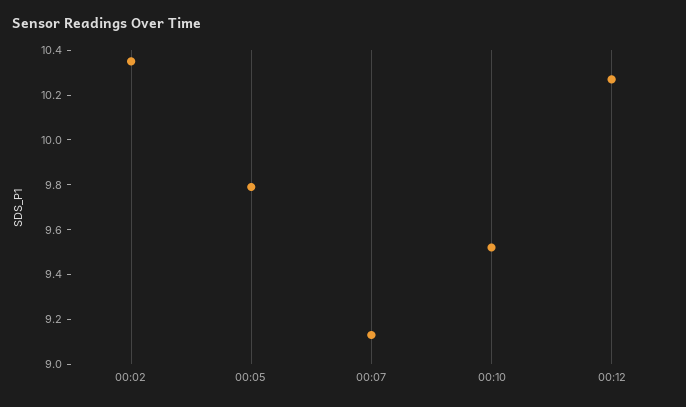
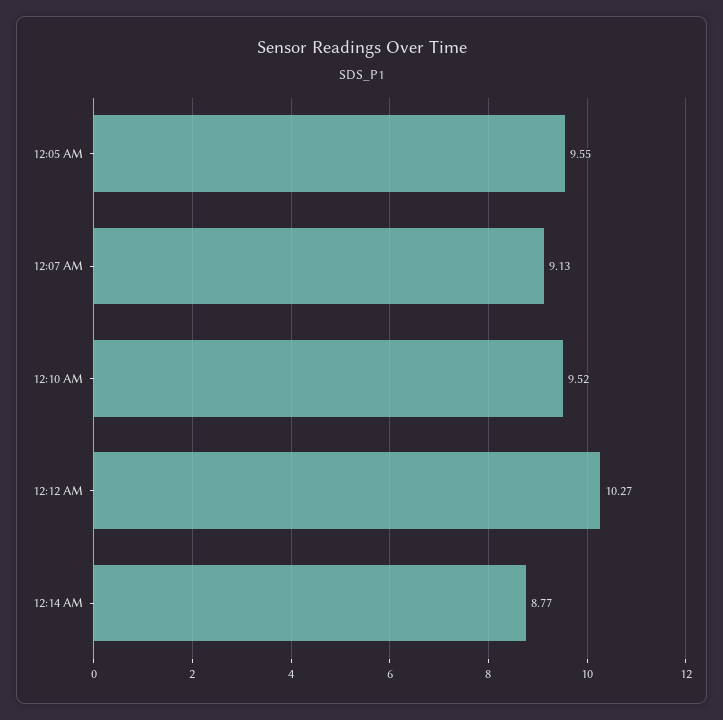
00:02: 10.35 -> none
00:05: 9.8 -> 9.55
12:14 AM: none -> 8.77

